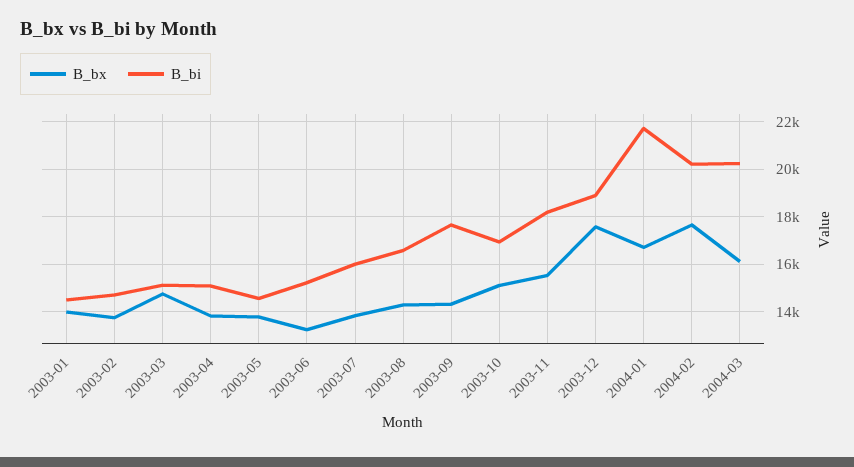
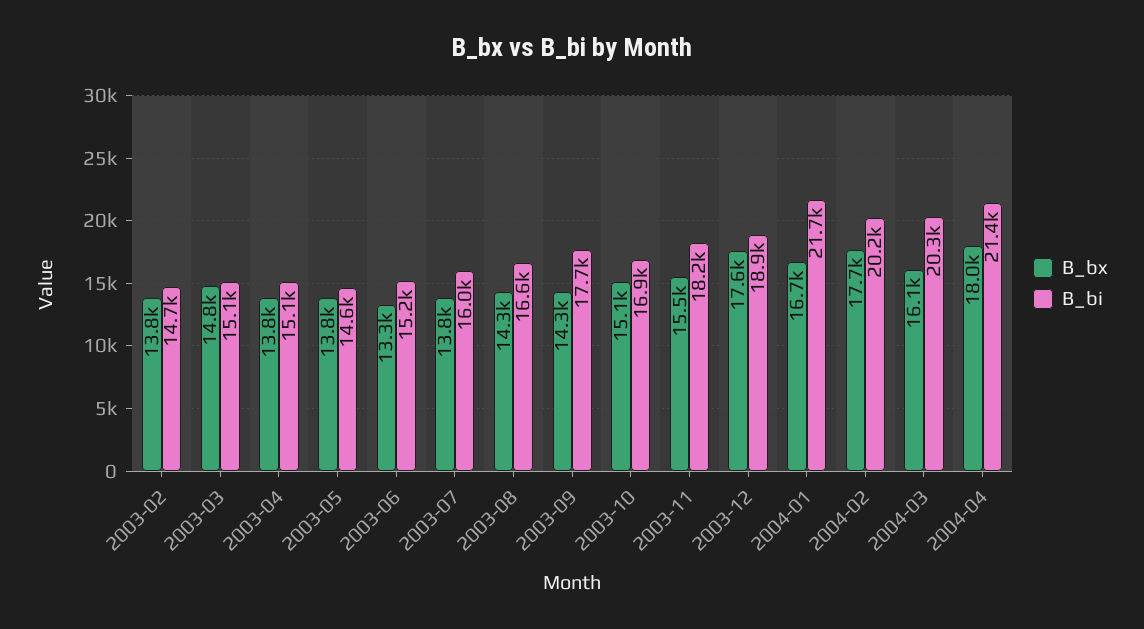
B_bx, 2003-01: 14000 -> none
B_bi, 2003-01: 14500 -> none
B_bx, 2004-04: none -> 18000
B_bi, 2004-04: none -> 21400

